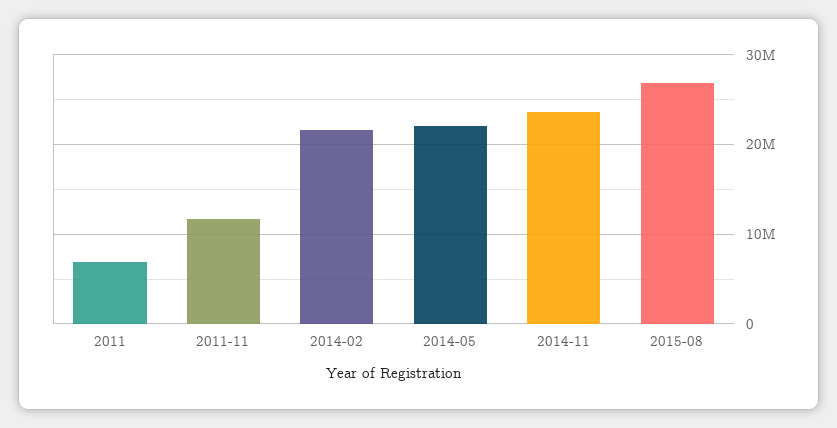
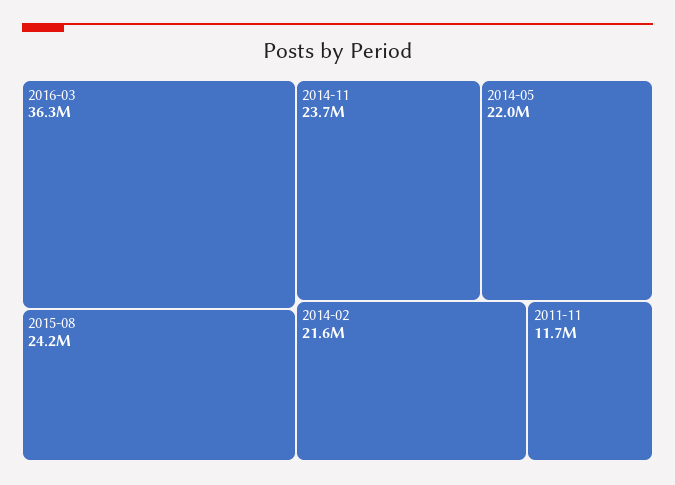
2011: 7000000 -> none
2015-08: 27000000 -> 24200000
2016-03: none -> 36300000

